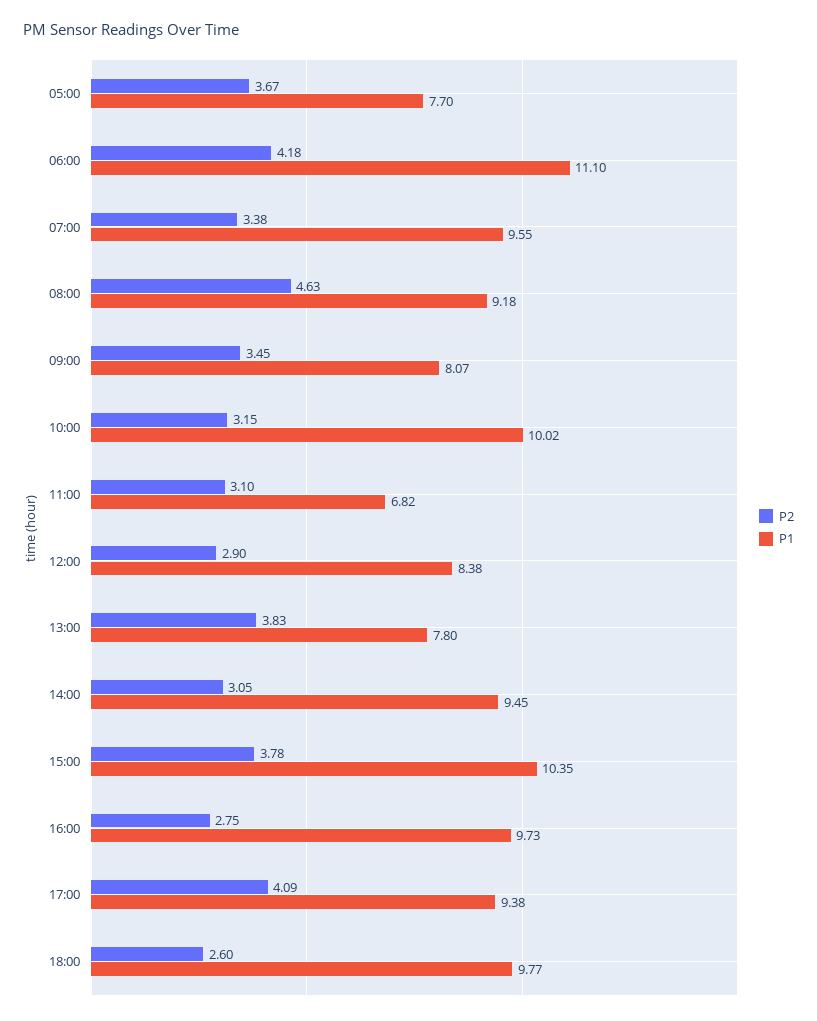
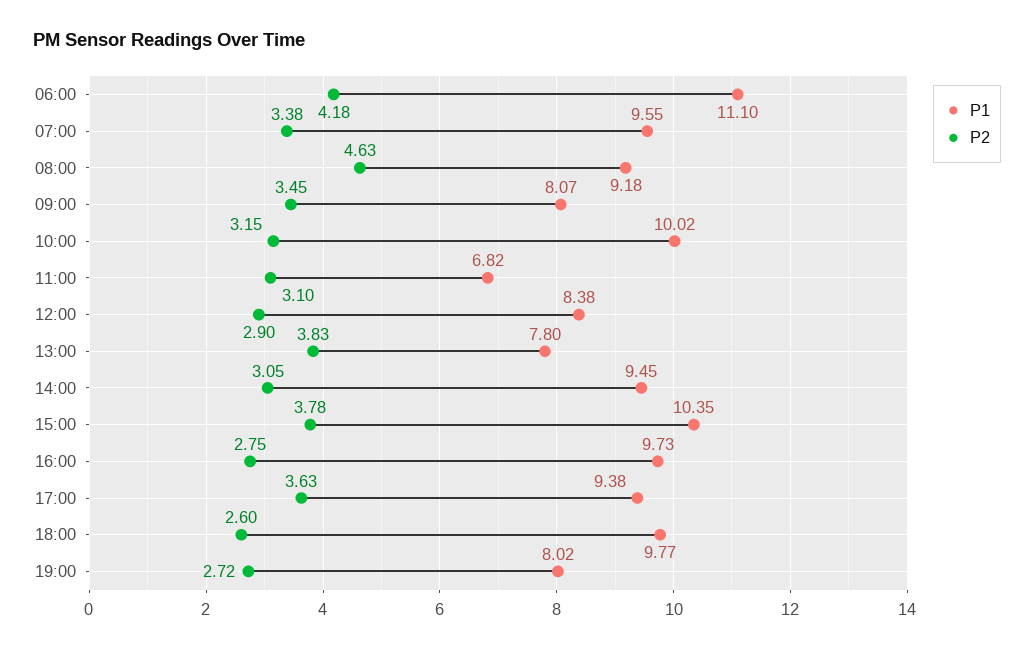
P2, 05:00: 3.67 -> none
P1, 05:00: 7.7 -> none
P2, 17:00: 4.09 -> 3.63
P1, 19:00: none -> 8.02
P2, 19:00: none -> 2.72

